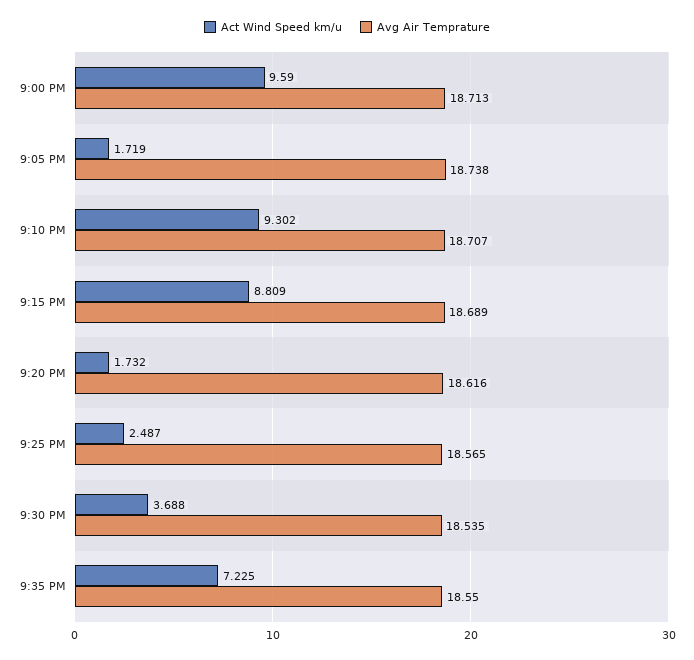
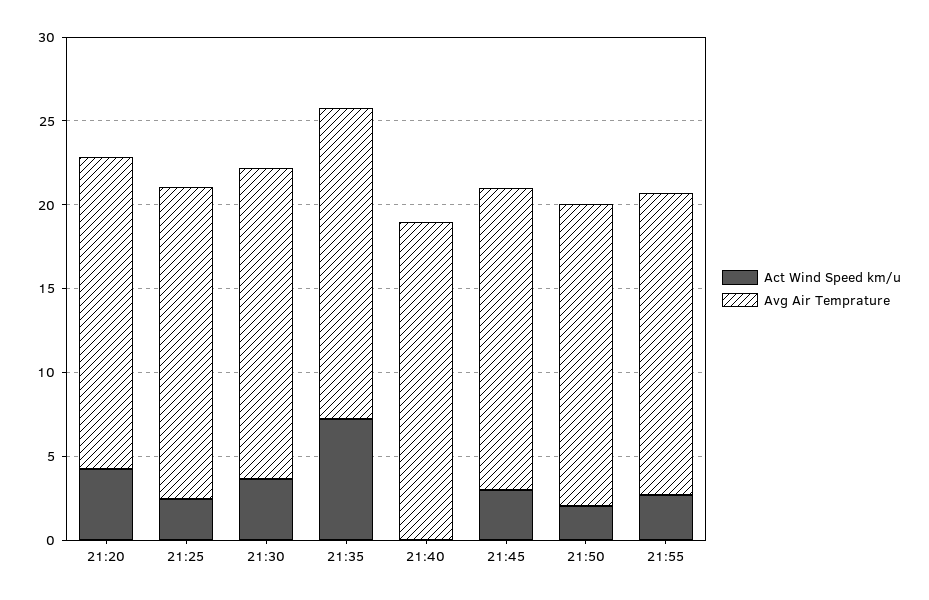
Act Wind Speed km/u, 9:00 PM: 9.59 -> none
Avg Air Temprature, 9:00 PM: 18.713 -> none
Act Wind Speed km/u, 9:05 PM: 1.719 -> none
Avg Air Temprature, 9:05 PM: 18.738 -> none
Act Wind Speed km/u, 9:10 PM: 9.302 -> none
Avg Air Temprature, 9:10 PM: 18.707 -> none
Act Wind Speed km/u, 9:15 PM: 8.809 -> none
Avg Air Temprature, 9:15 PM: 18.689 -> none
Act Wind Speed km/u, 9:20 PM: 1.732 -> 4
Act Wind Speed km/u, 21:40: none -> 0
Avg Air Temprature, 21:40: none -> 19
Act Wind Speed km/u, 21:45: none -> 3
Avg Air Temprature, 21:45: none -> 18
Act Wind Speed km/u, 21:50: none -> 2
Avg Air Temprature, 21:50: none -> 18
Act Wind Speed km/u, 21:55: none -> 3
Avg Air Temprature, 21:55: none -> 18

